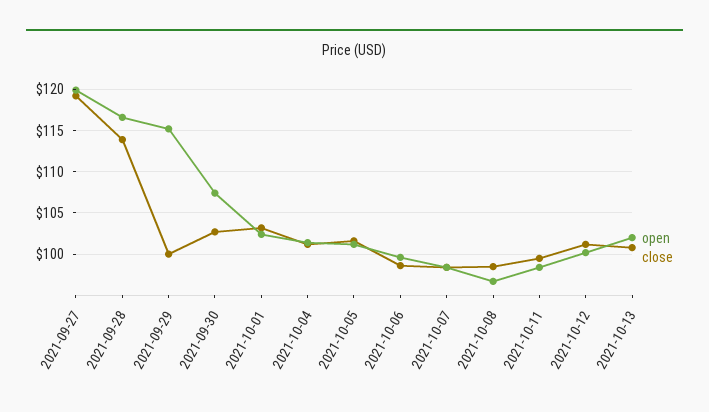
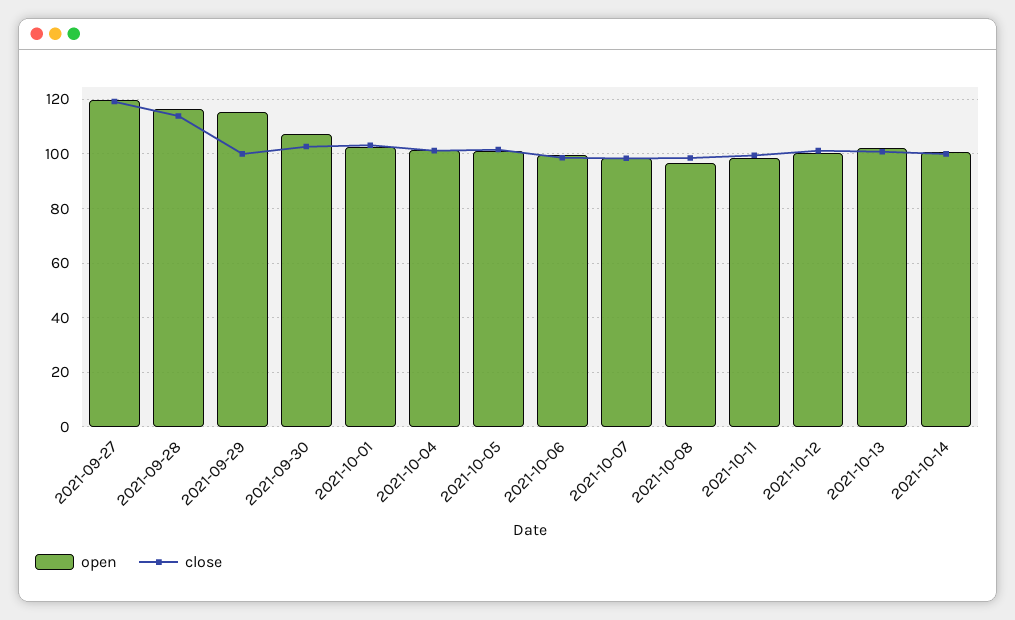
open, 2021-10-14: none -> 100
close, 2021-10-14: none -> 100

